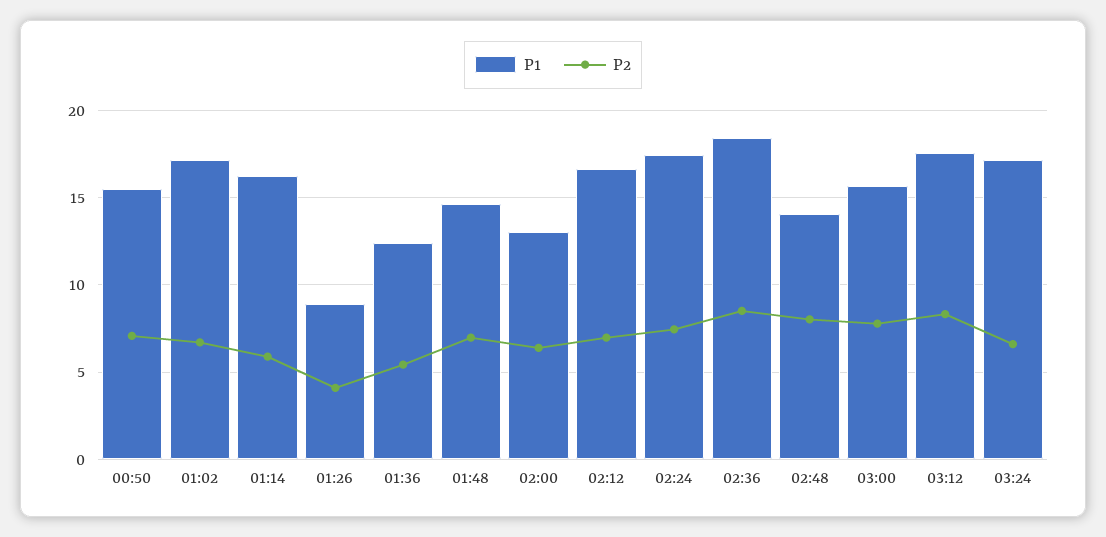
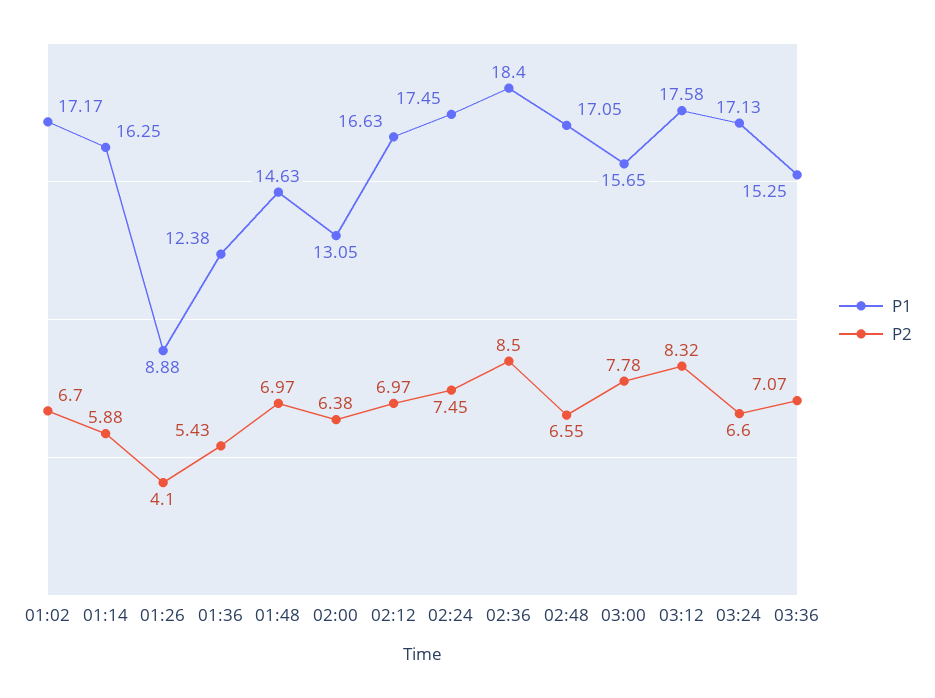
P1, 00:50: 15.5 -> none
P2, 00:50: 7 -> none
P1, 02:48: 14 -> 17.05
P2, 02:48: 8 -> 6.55
P1, 03:36: none -> 15.25
P2, 03:36: none -> 7.07

